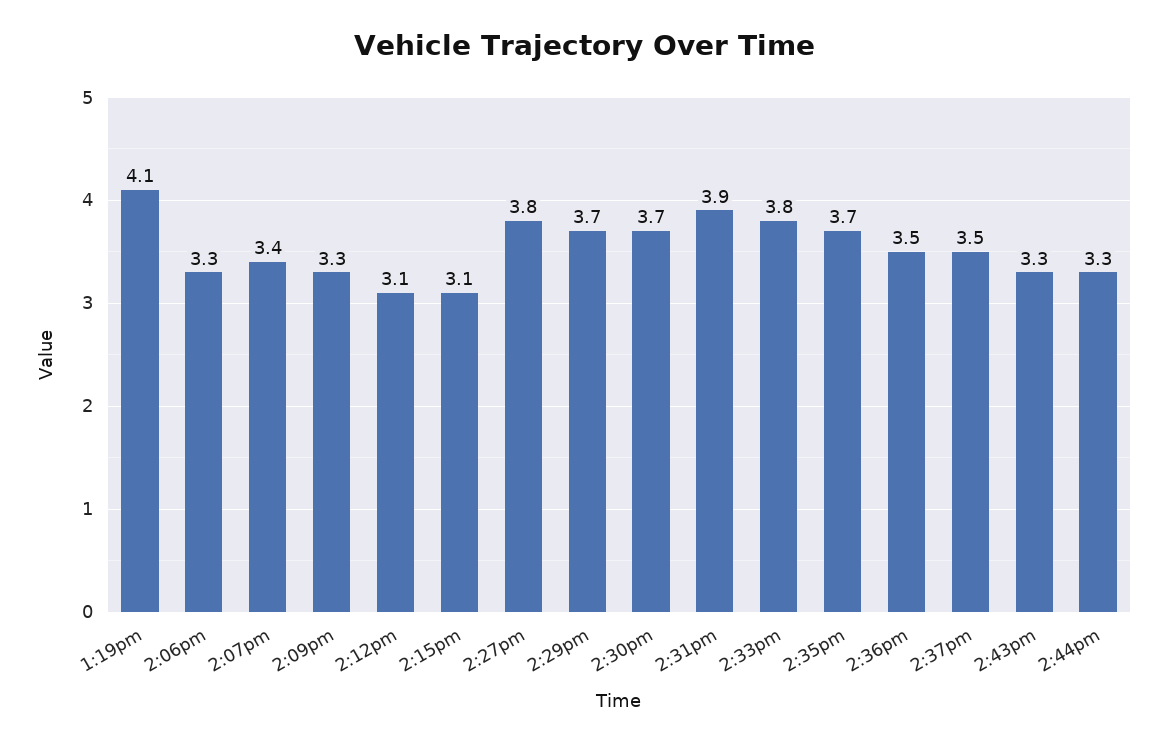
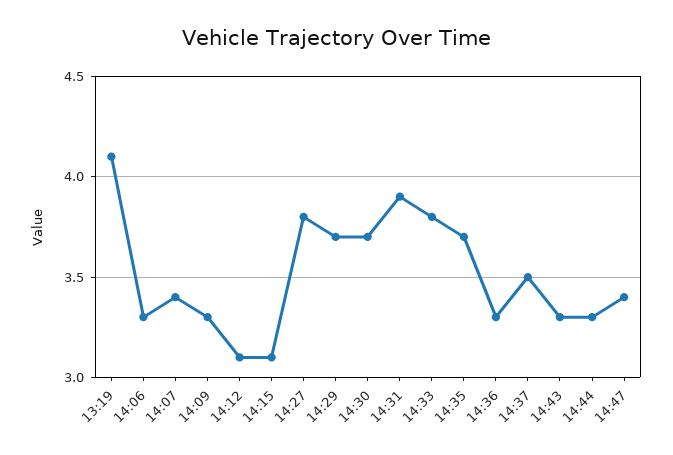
2:36pm: 3.5 -> 3.3
14:47: none -> 3.4

